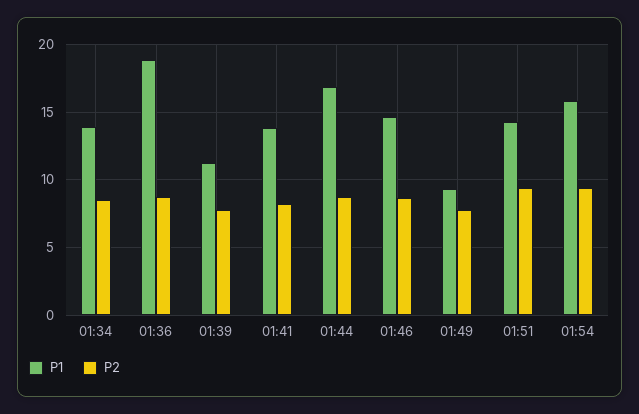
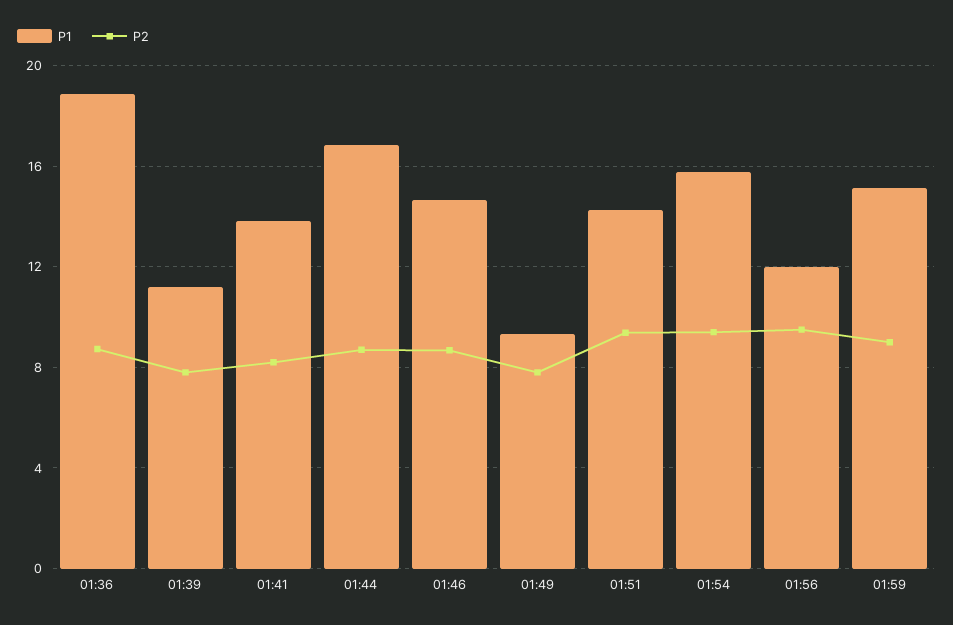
P1, 01:34: 14 -> none
P2, 01:34: 8.5 -> none
P1, 01:56: none -> 12
P2, 01:56: none -> 9.5
P1, 01:59: none -> 15
P2, 01:59: none -> 9

